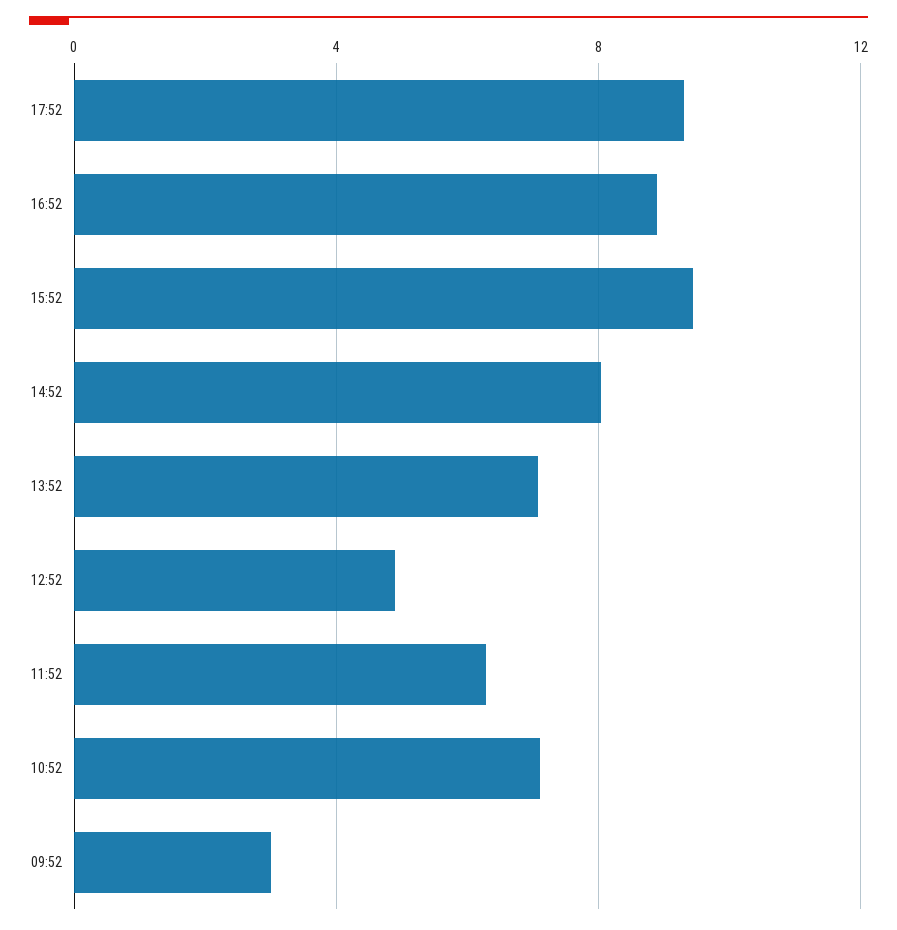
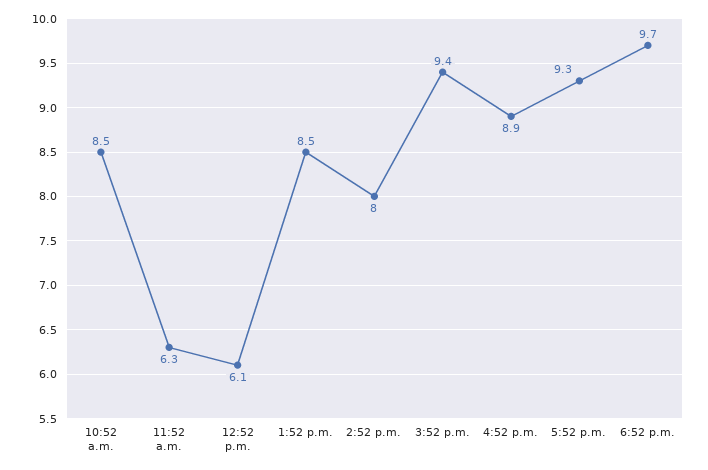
13:52: 7 -> 8.5
12:52: 5 -> 6.1
10:52: 7 -> 8.5
09:52: 3 -> none
6:52 p.m.: none -> 9.7

